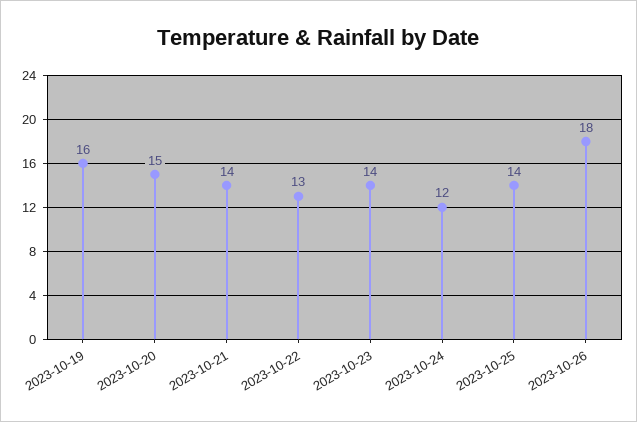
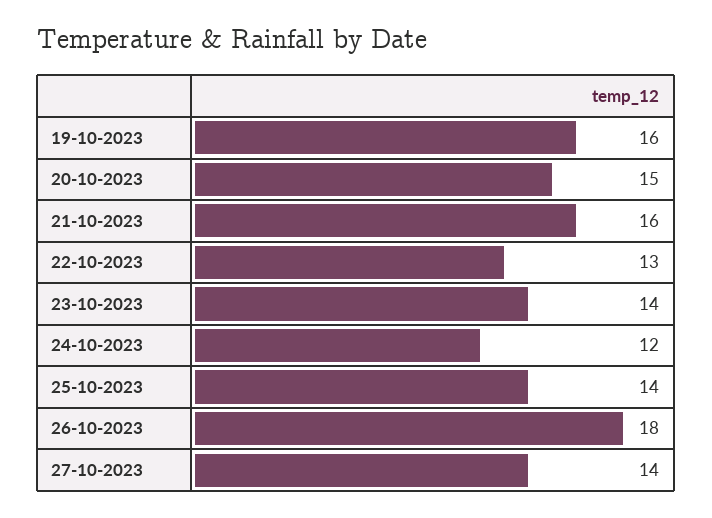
2023-10-21: 14 -> 16
27-10-2023: none -> 14

